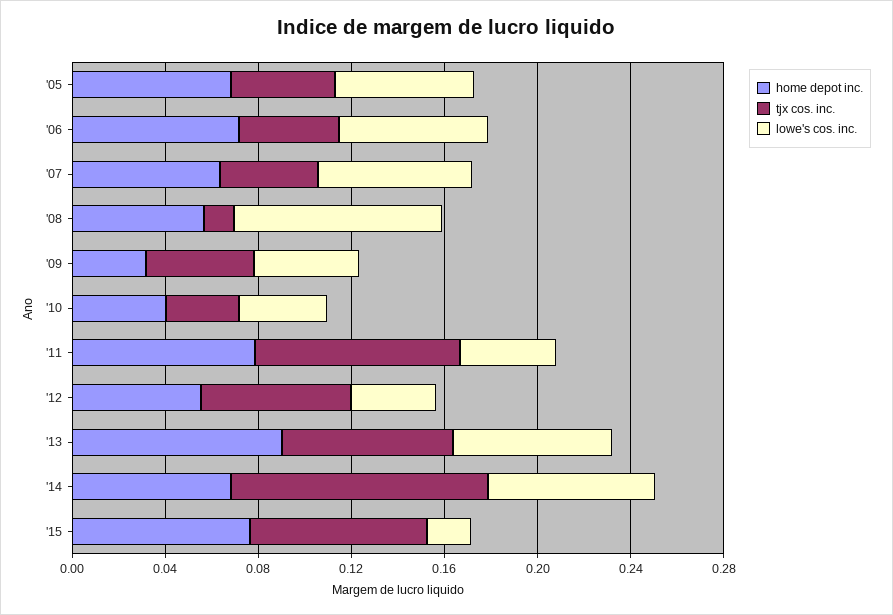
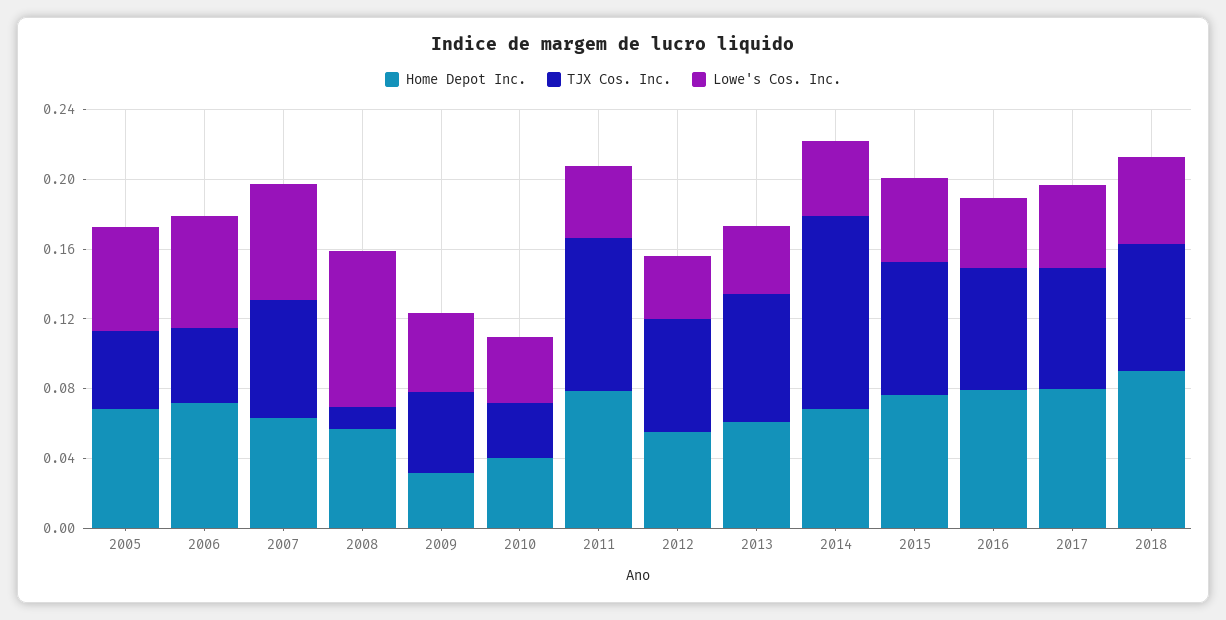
tjx cos. inc., '07: 0.04 -> 0.07
home depot inc., '13: 0.09 -> 0.06
lowe's cos. inc., '13: 0.07 -> 0.04
lowe's cos. inc., '14: 0.07 -> 0.04
lowe's cos. inc., '15: 0.02 -> 0.05
home depot inc., 2016: none -> 0.08
tjx cos. inc., 2016: none -> 0.07
lowe's cos. inc., 2016: none -> 0.04
home depot inc., 2017: none -> 0.08
tjx cos. inc., 2017: none -> 0.07
lowe's cos. inc., 2017: none -> 0.05
home depot inc., 2018: none -> 0.09
tjx cos. inc., 2018: none -> 0.07
lowe's cos. inc., 2018: none -> 0.05

